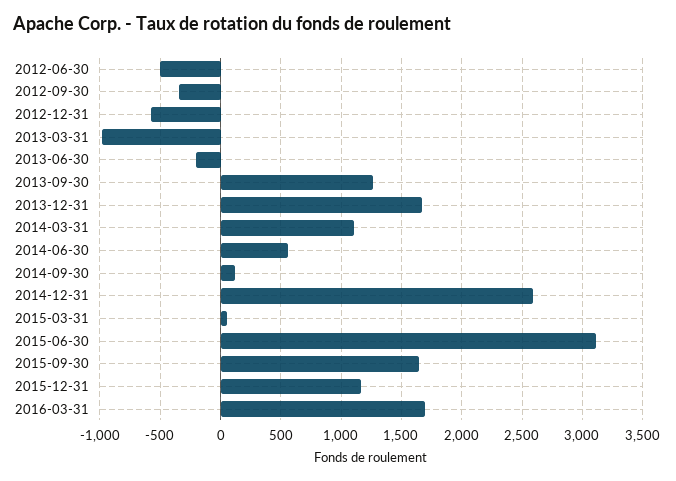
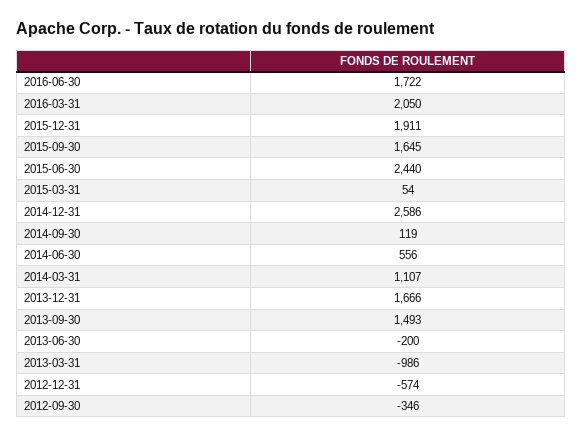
2012-06-30: -500 -> none
2013-09-30: 1250 -> 1493
2015-06-30: 3100 -> 2440
2015-12-31: 1150 -> 1911
2016-03-31: 1700 -> 2050
2016-06-30: none -> 1722

